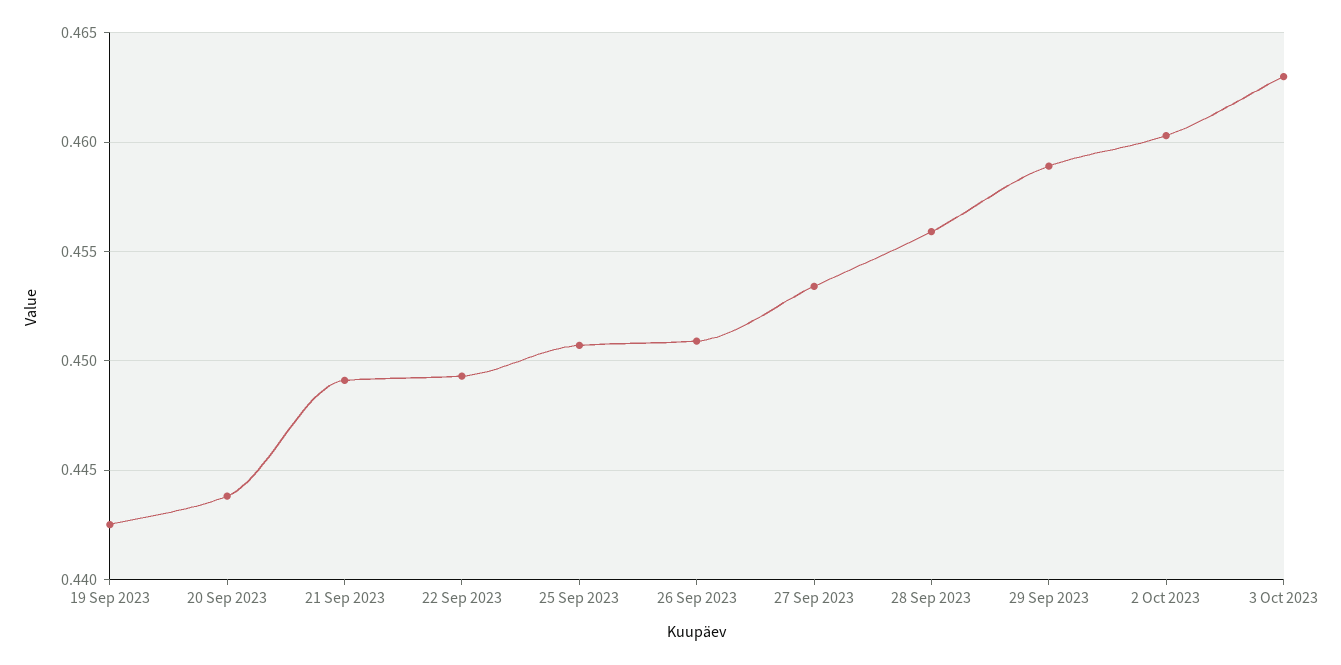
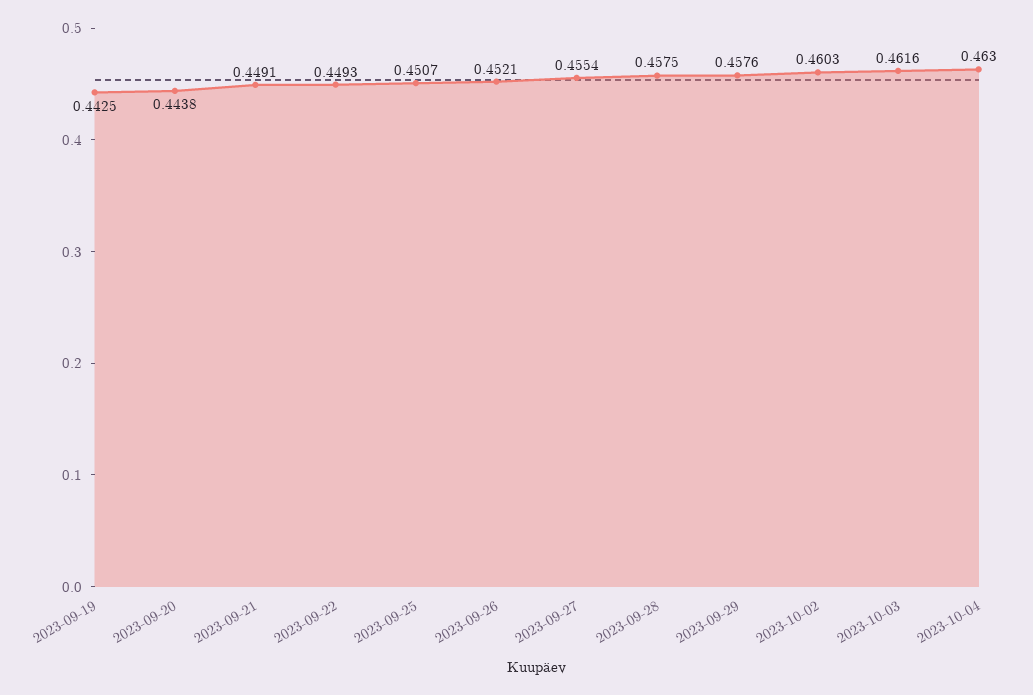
26 Sep 2023: 0.451 -> 0.4521
27 Sep 2023: 0.4535 -> 0.4554
28 Sep 2023: 0.456 -> 0.4575
29 Sep 2023: 0.459 -> 0.4576
3 Oct 2023: 0.463 -> 0.4616
2023-10-04: none -> 0.463

